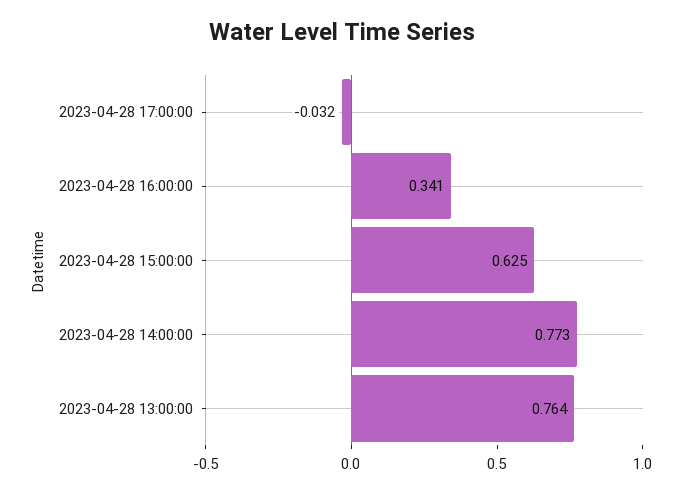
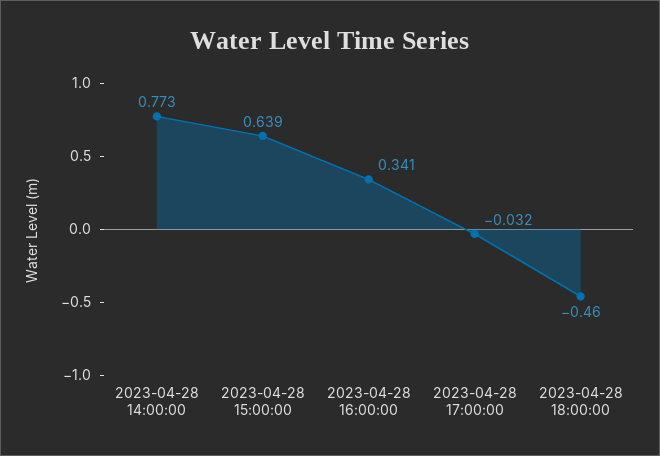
2023-04-28 15:00:00: 0.625 -> 0.639
2023-04-28 13:00:00: 0.764 -> none
2023-04-28 18:00:00: none -> -0.46

